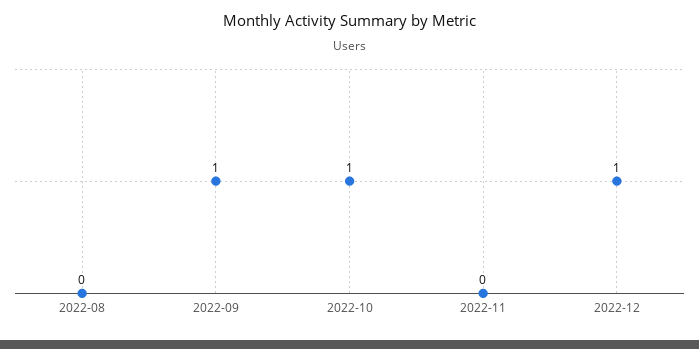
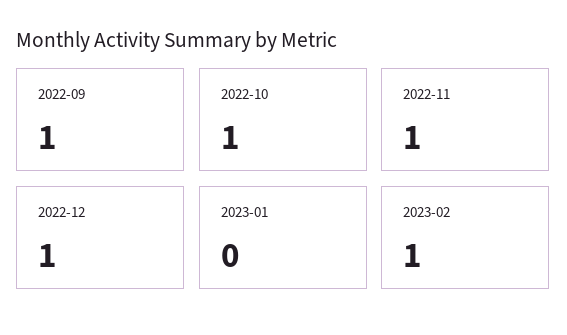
2022-08: 0 -> none
2022-11: 0 -> 1
2023-01: none -> 0
2023-02: none -> 1

